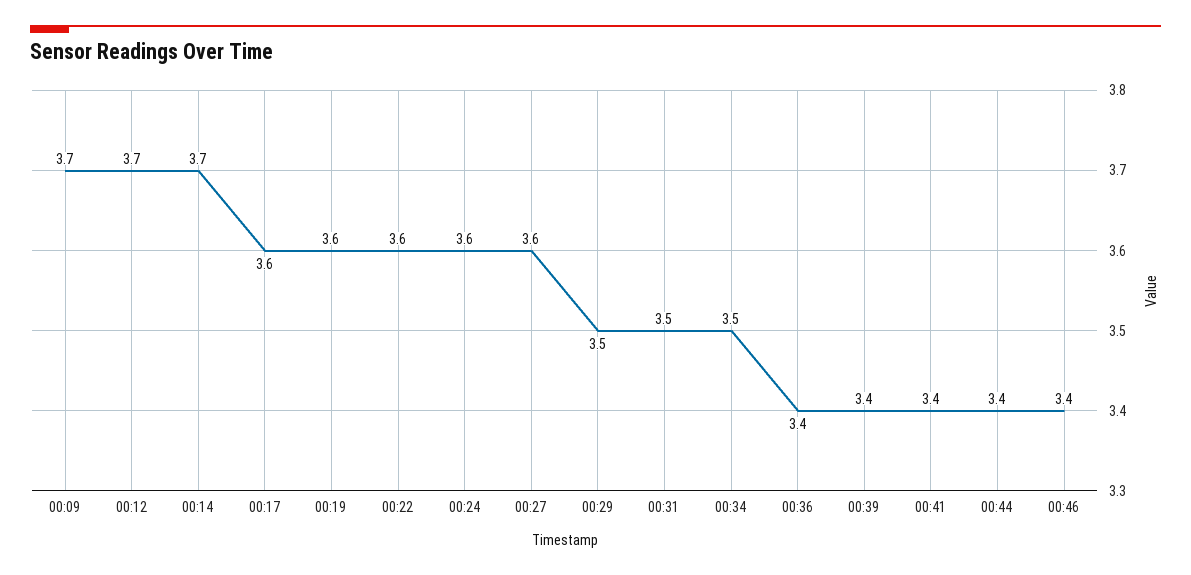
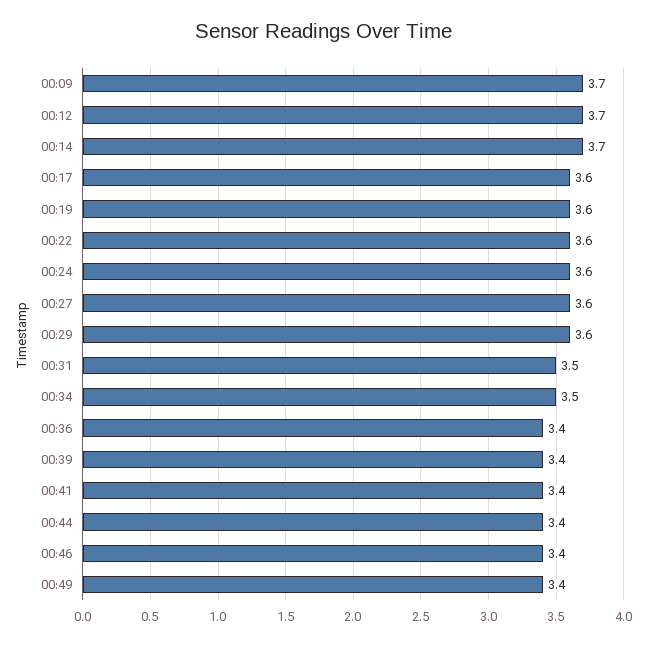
00:29: 3.5 -> 3.6
00:49: none -> 3.4

